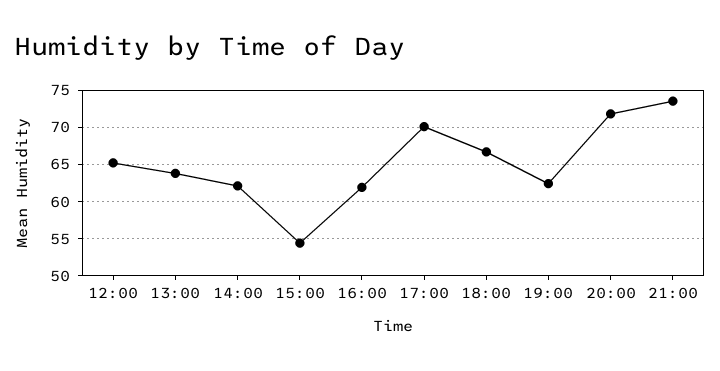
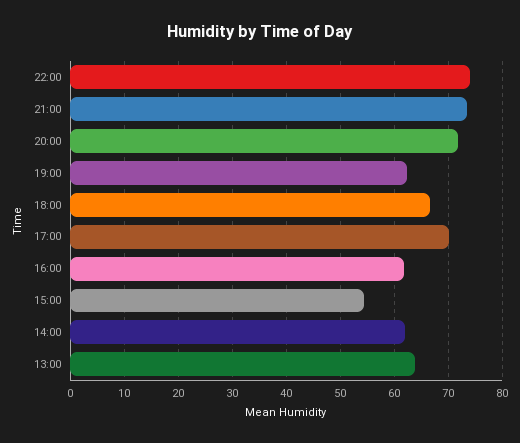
12:00: 65 -> none
22:00: none -> 74

